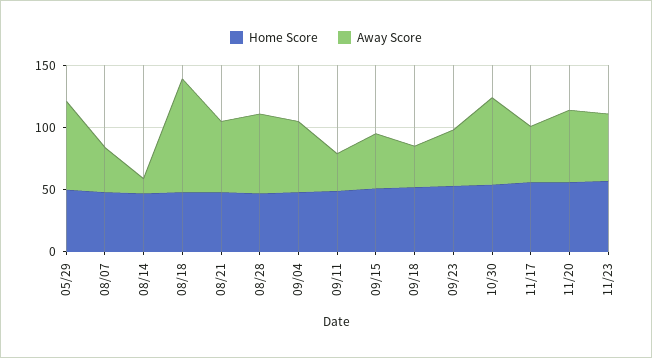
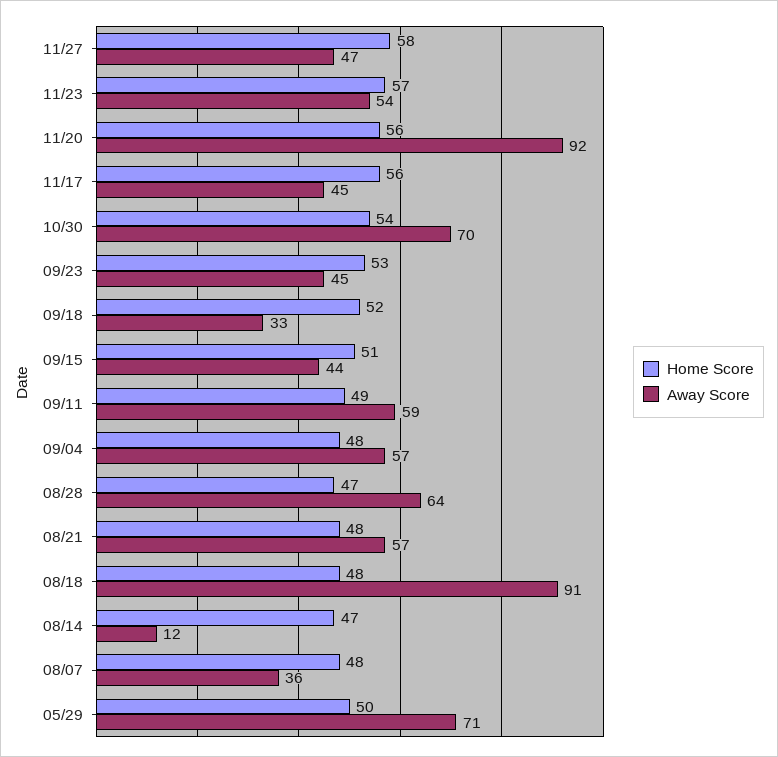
Away Score, 09/11: 30 -> 59
Away Score, 11/20: 60 -> 92
Home Score, 11/27: none -> 58
Away Score, 11/27: none -> 47

